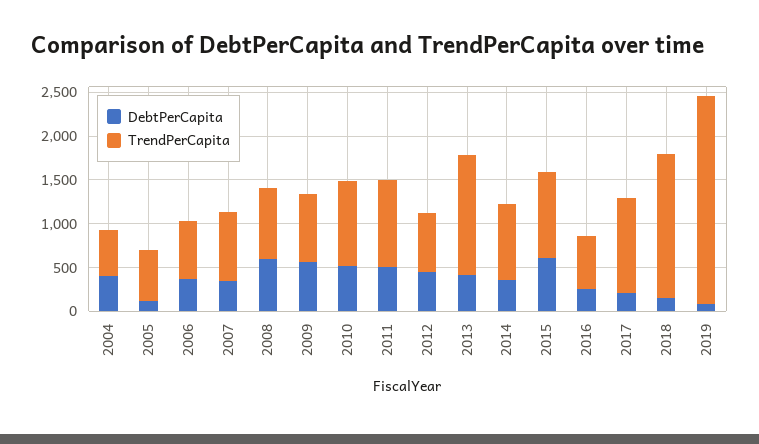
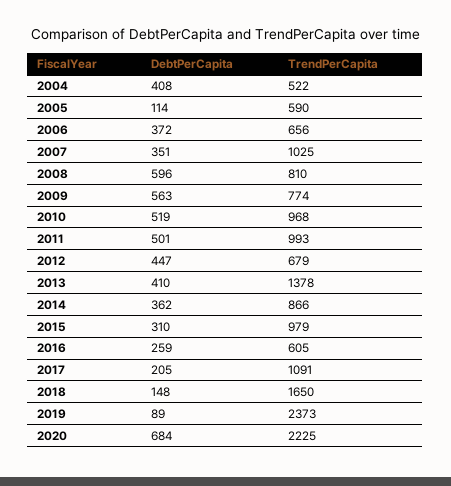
TrendPerCapita, 2007: 800 -> 1025
DebtPerCapita, 2015: 600 -> 310
DebtPerCapita, 2020: none -> 684
TrendPerCapita, 2020: none -> 2225

